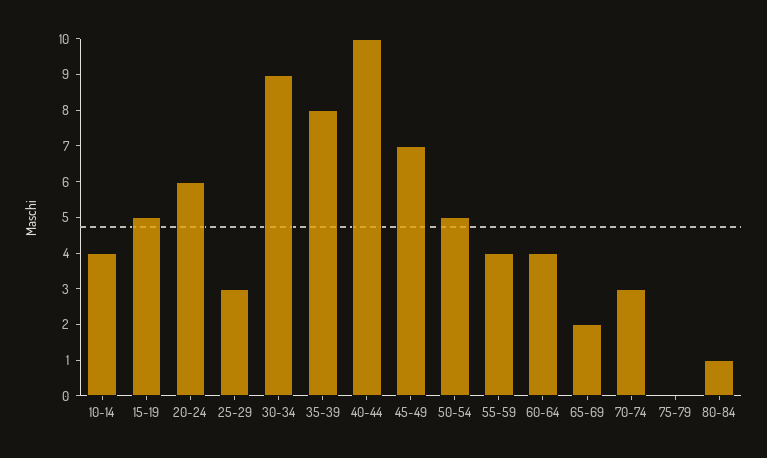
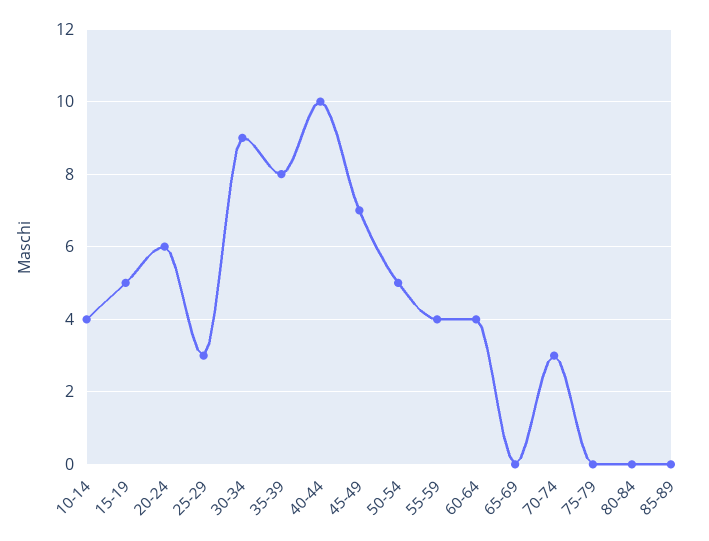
65-69: 2 -> 0
80-84: 1 -> 0
85-89: none -> 0

